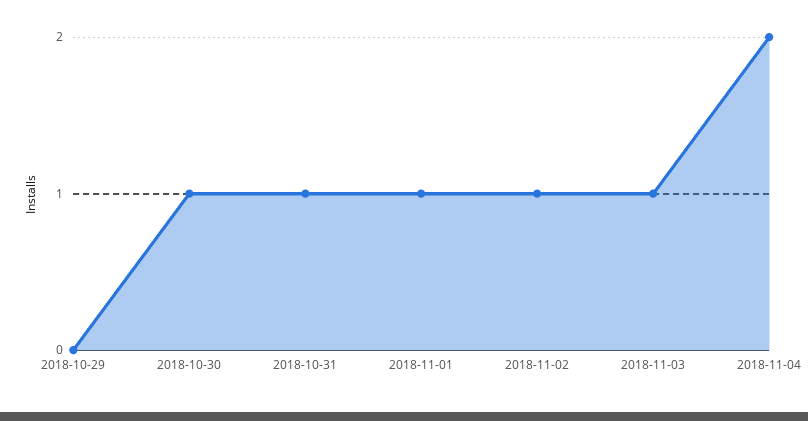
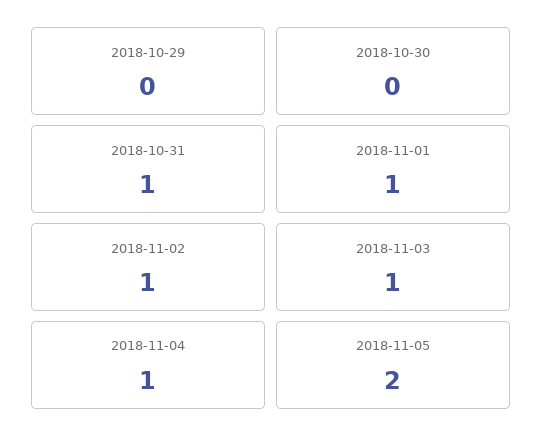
2018-10-30: 1 -> 0
2018-11-04: 2 -> 1
2018-11-05: none -> 2

